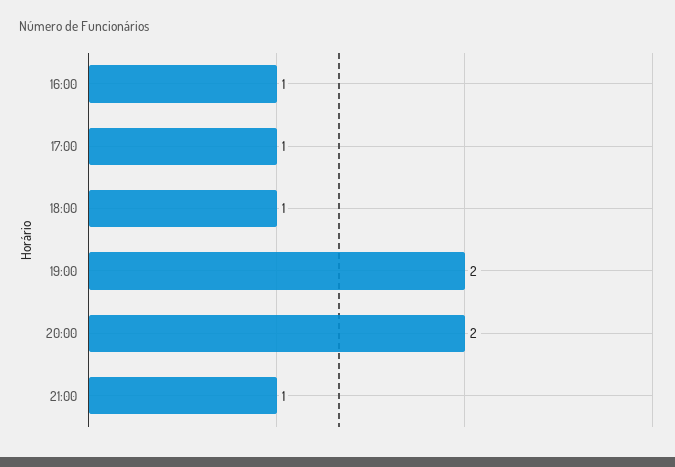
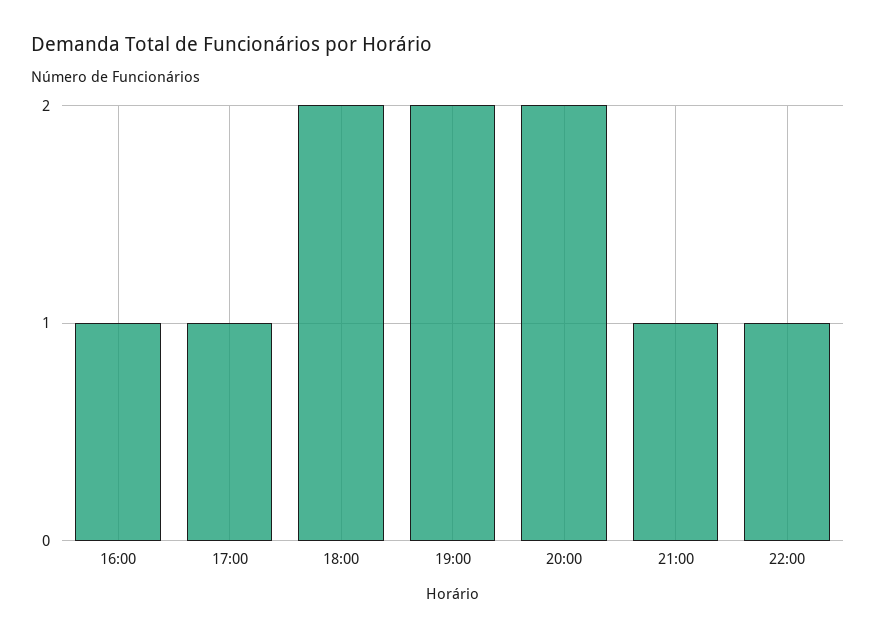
18:00: 1 -> 2
22:00: none -> 1

